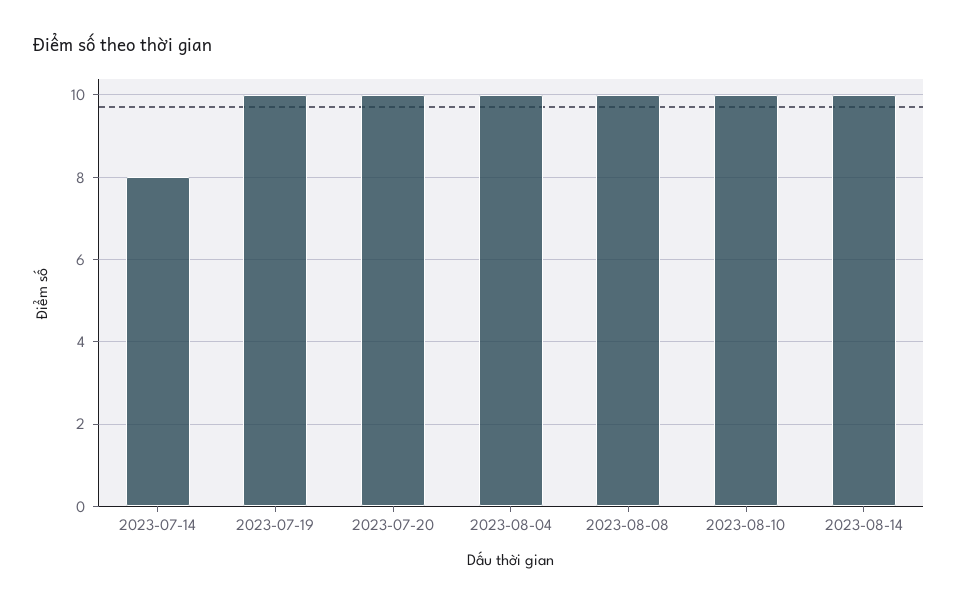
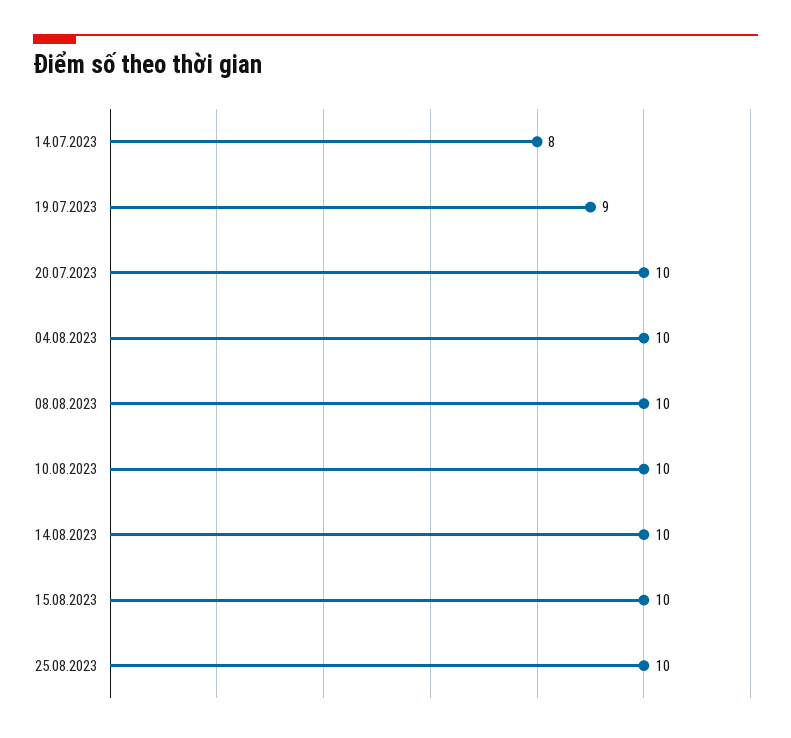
2023-07-19: 10 -> 9
15.08.2023: none -> 10
25.08.2023: none -> 10

